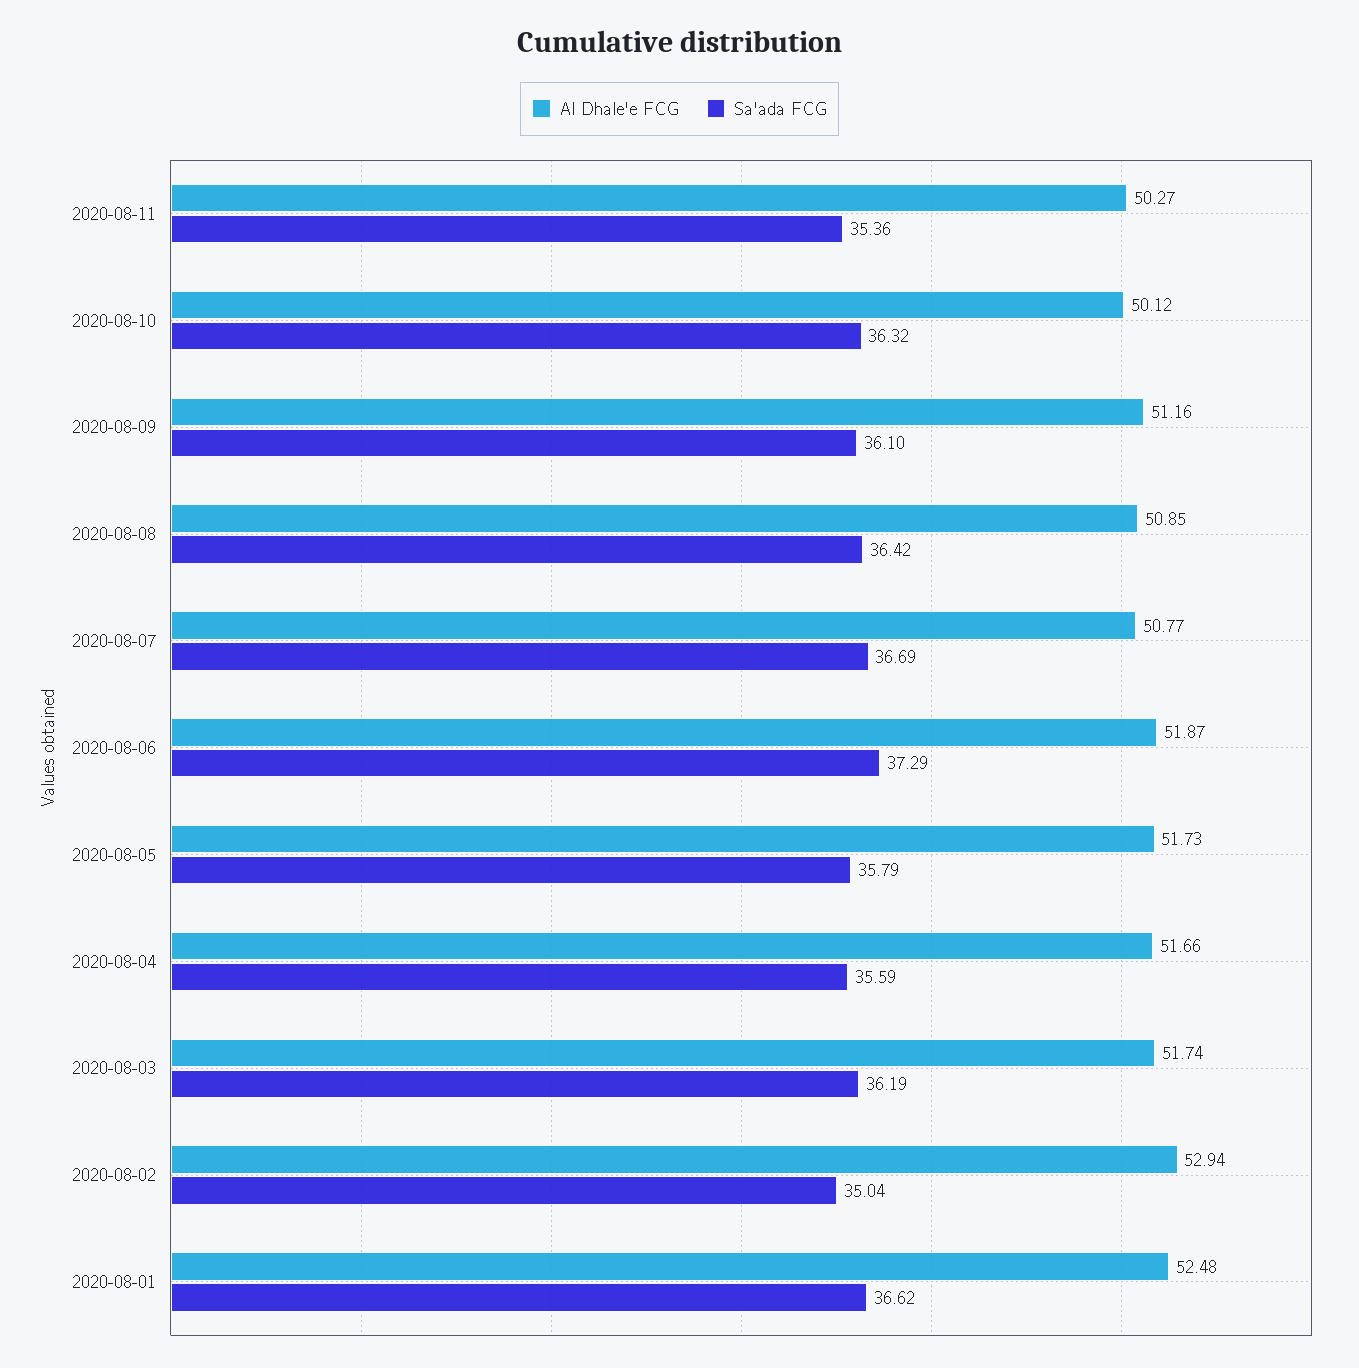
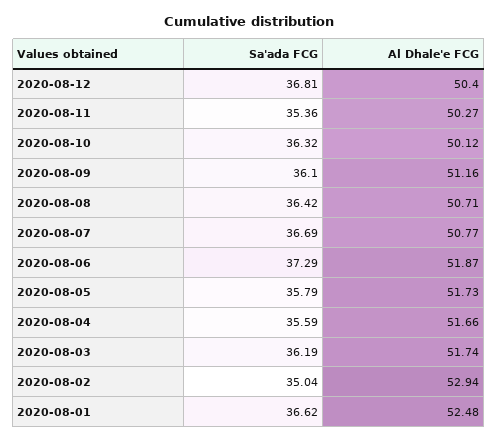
Al Dhale'e FCG, 2020-08-08: 50.85 -> 50.71
Sa'ada FCG, 2020-08-12: none -> 36.81
Al Dhale'e FCG, 2020-08-12: none -> 50.4

